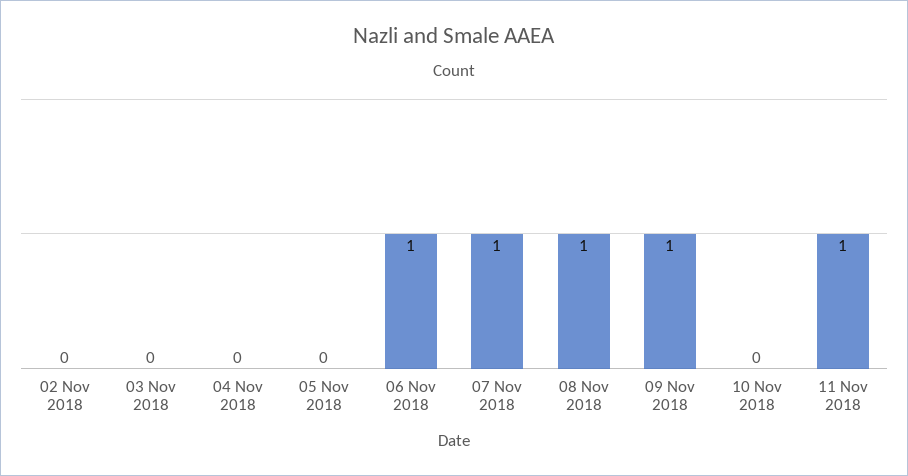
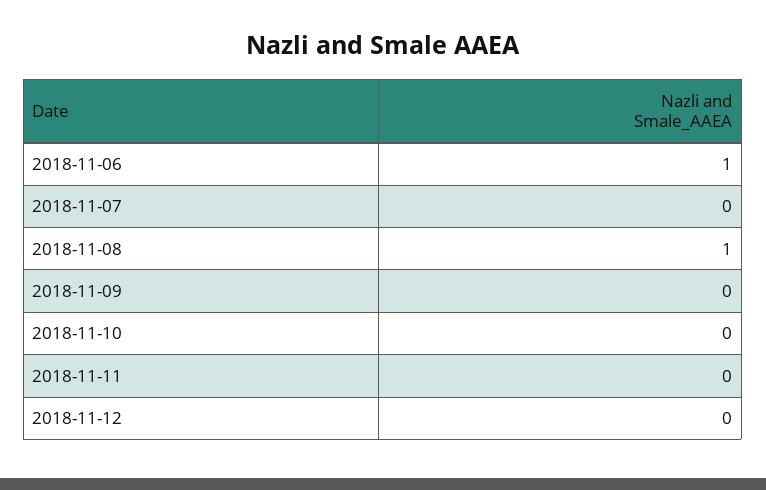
02 Nov 2018: 0 -> none
03 Nov 2018: 0 -> none
04 Nov 2018: 0 -> none
05 Nov 2018: 0 -> none
07 Nov 2018: 1 -> 0
09 Nov 2018: 1 -> 0
11 Nov 2018: 1 -> 0
2018-11-12: none -> 0

